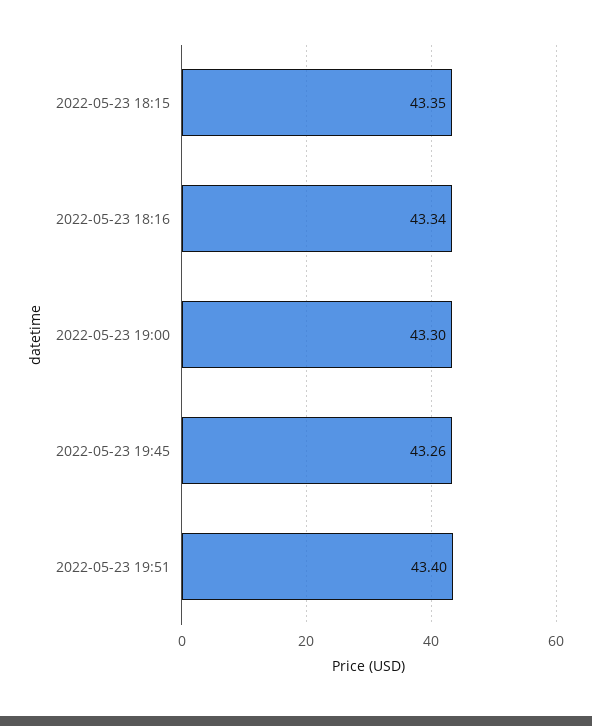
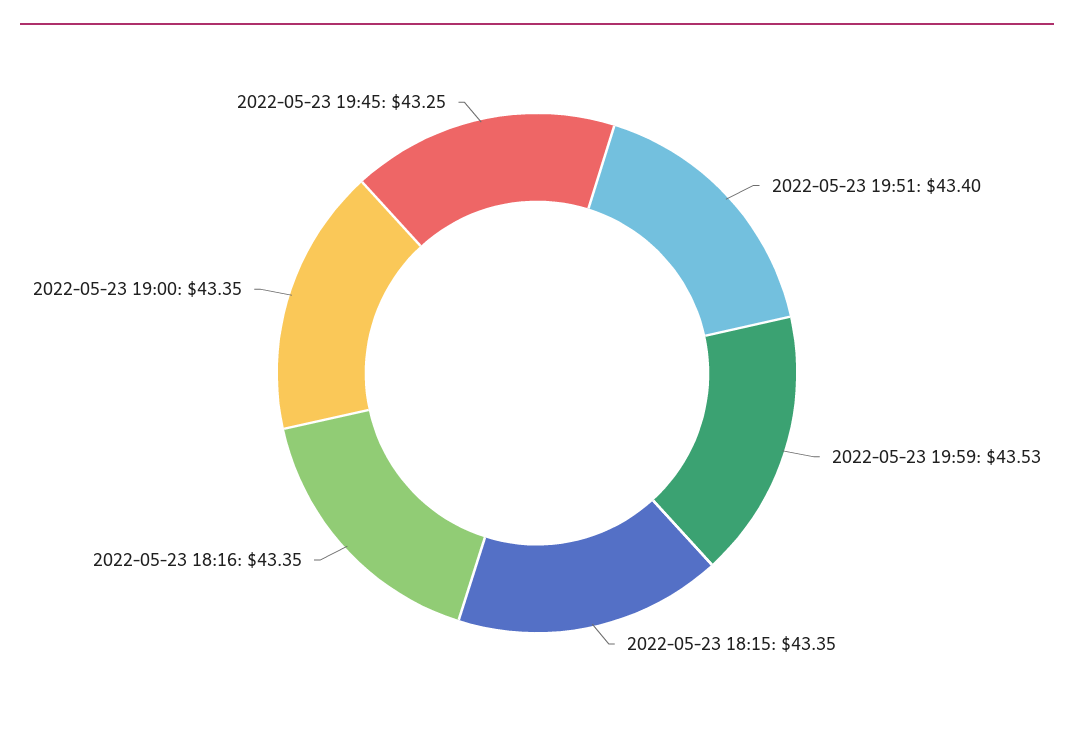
2022-05-23 18:16: 43.34 -> 43.35
2022-05-23 19:00: 43.3 -> 43.35
2022-05-23 19:45: 43.26 -> 43.25
2022-05-23 19:59: none -> 43.53

